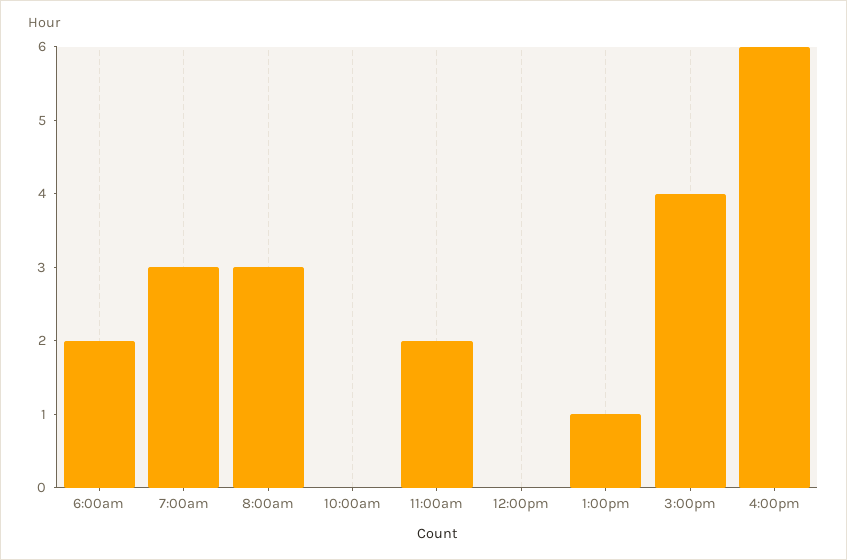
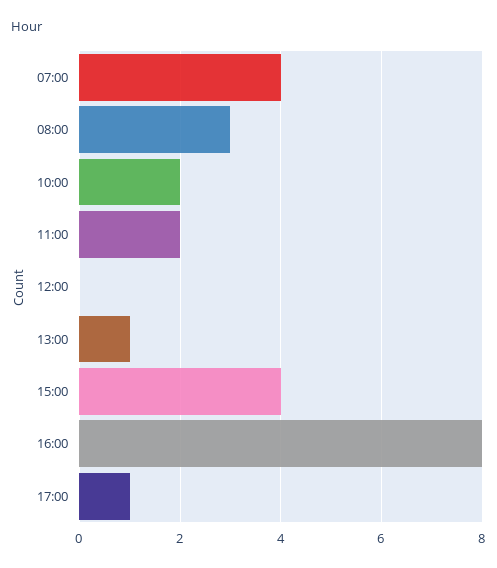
6:00am: 2 -> none
7:00am: 3 -> 4
10:00am: 0 -> 2
4:00pm: 6 -> 8
17:00: none -> 1

